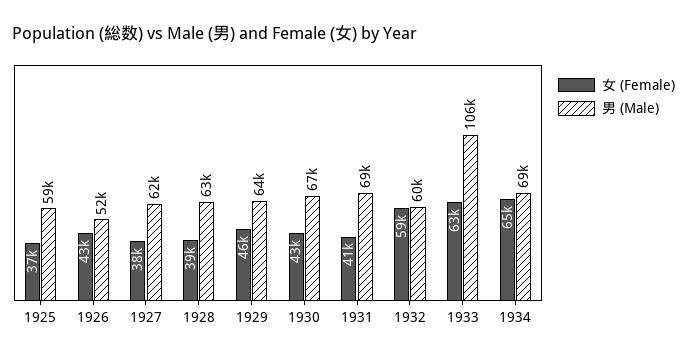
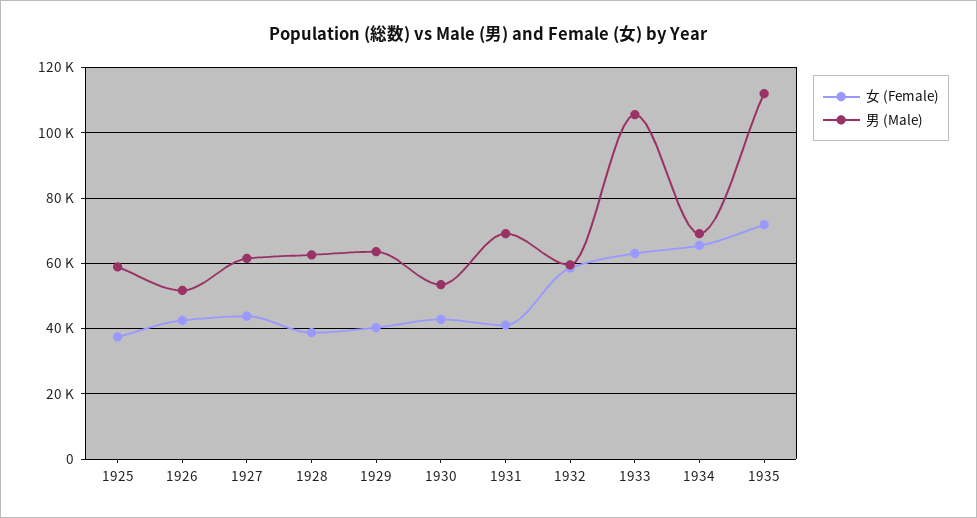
女 (Female), 1927: 38000 -> 44000
女 (Female), 1929: 46000 -> 40000
男 (Male), 1930: 67000 -> 54000
女 (Female), 1935: none -> 72000
男 (Male), 1935: none -> 112000

